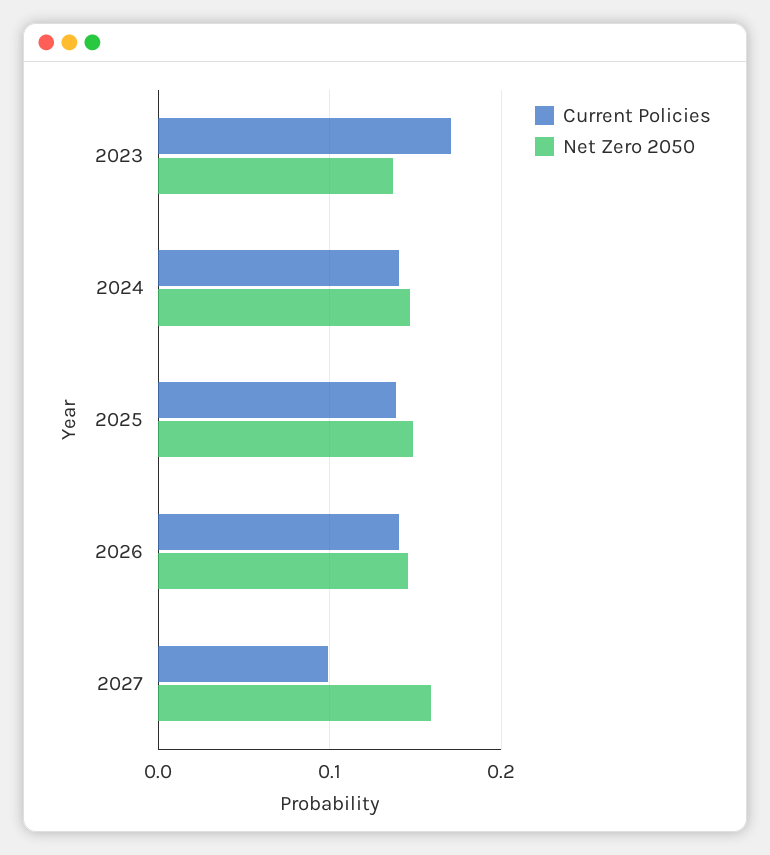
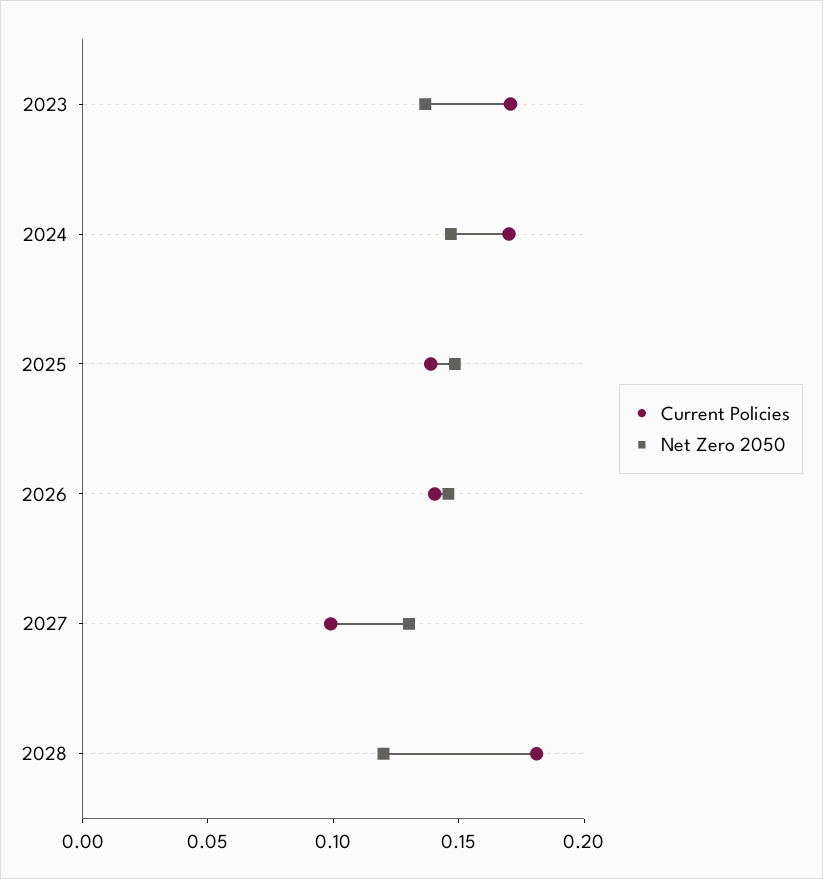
Current Policies, 2024: 0.14 -> 0.17
Net Zero 2050, 2027: 0.16 -> 0.13
Current Policies, 2028: none -> 0.18
Net Zero 2050, 2028: none -> 0.12

